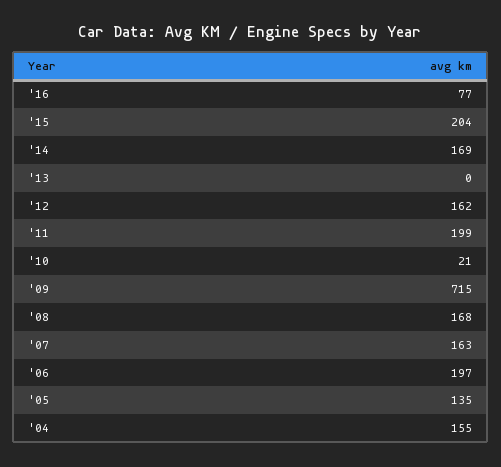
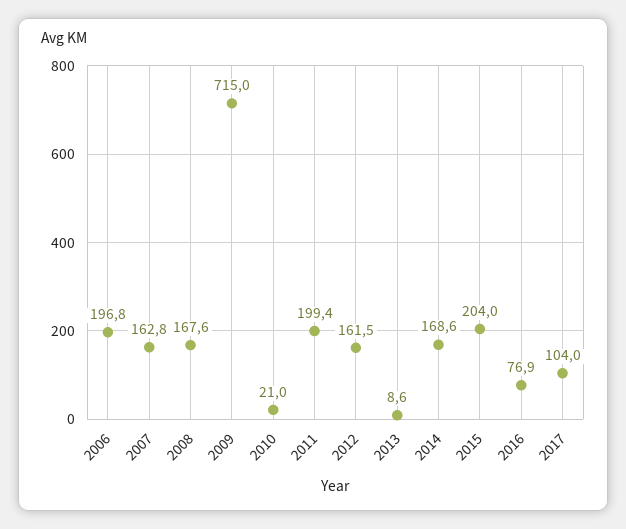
'13: 0 -> 8.6
'05: 135 -> none
'04: 155 -> none
2017: none -> 104

